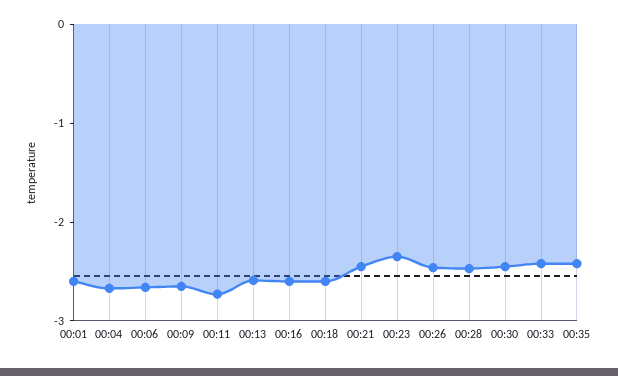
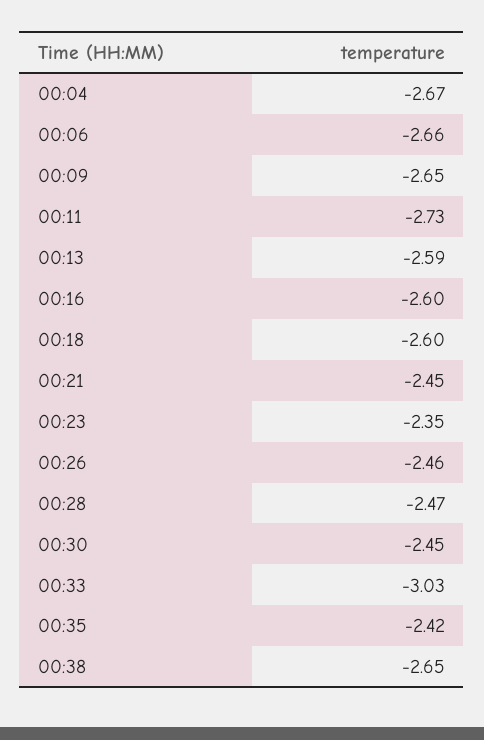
00:01: -2.6 -> none
00:33: -2.4 -> -3.03
00:38: none -> -2.65

